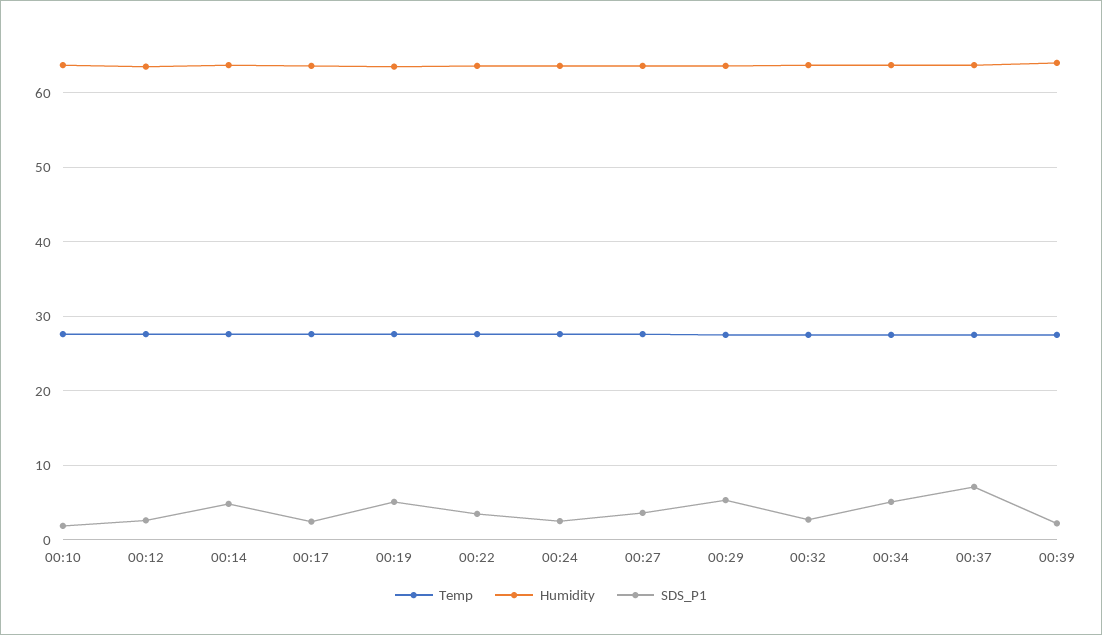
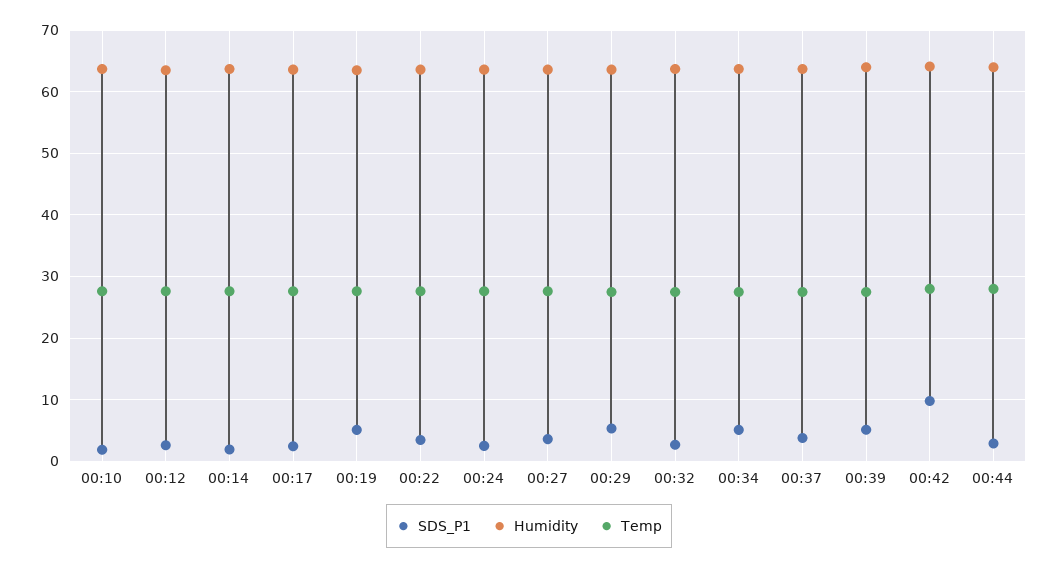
SDS_P1, 00:14: 5 -> 2
SDS_P1, 00:37: 7 -> 4
SDS_P1, 00:39: 2 -> 5
SDS_P1, 00:42: none -> 10
Humidity, 00:42: none -> 64
Temp, 00:42: none -> 28
SDS_P1, 00:44: none -> 3
Humidity, 00:44: none -> 64
Temp, 00:44: none -> 28

